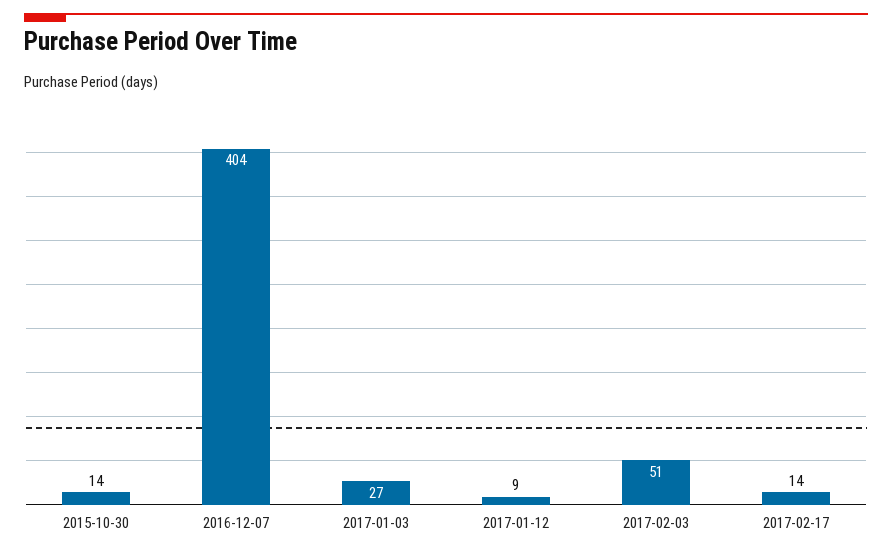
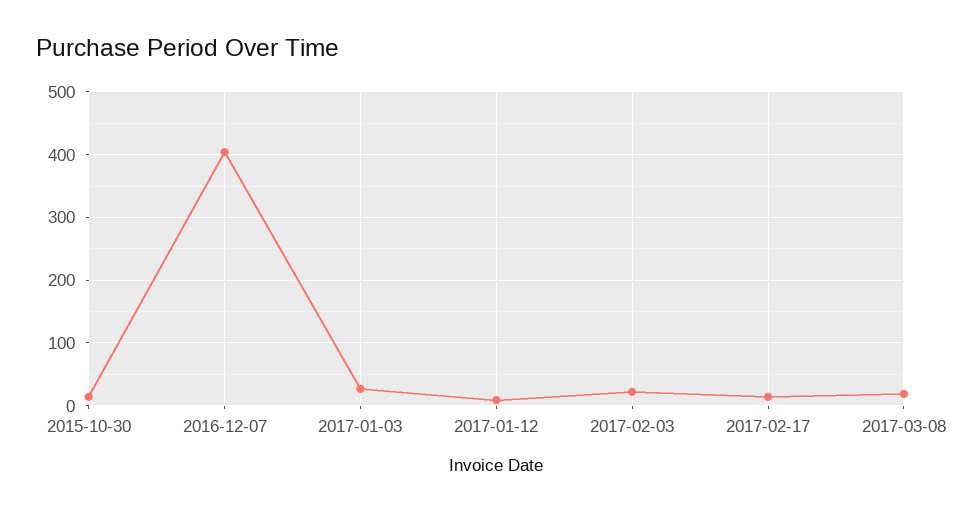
2017-02-03: 51 -> 20
2017-03-08: none -> 20

